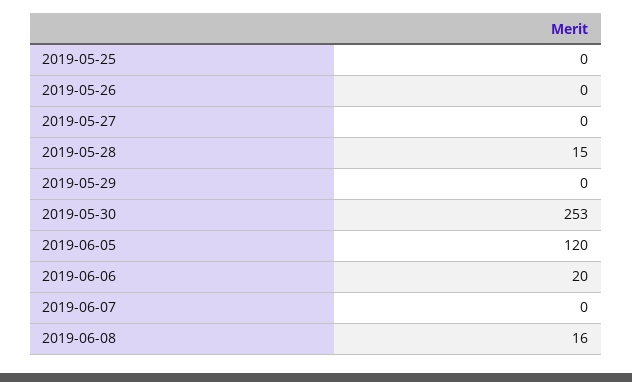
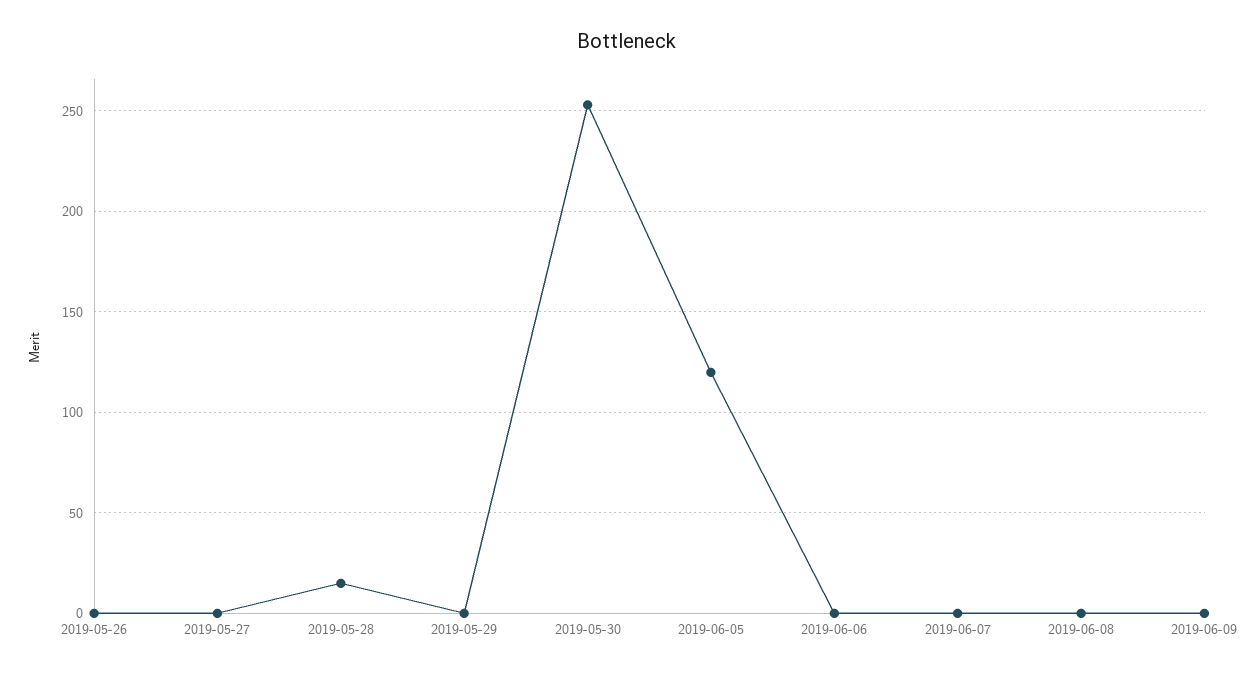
2019-05-25: 0 -> none
2019-06-06: 20 -> 0
2019-06-08: 16 -> 0
2019-06-09: none -> 0

